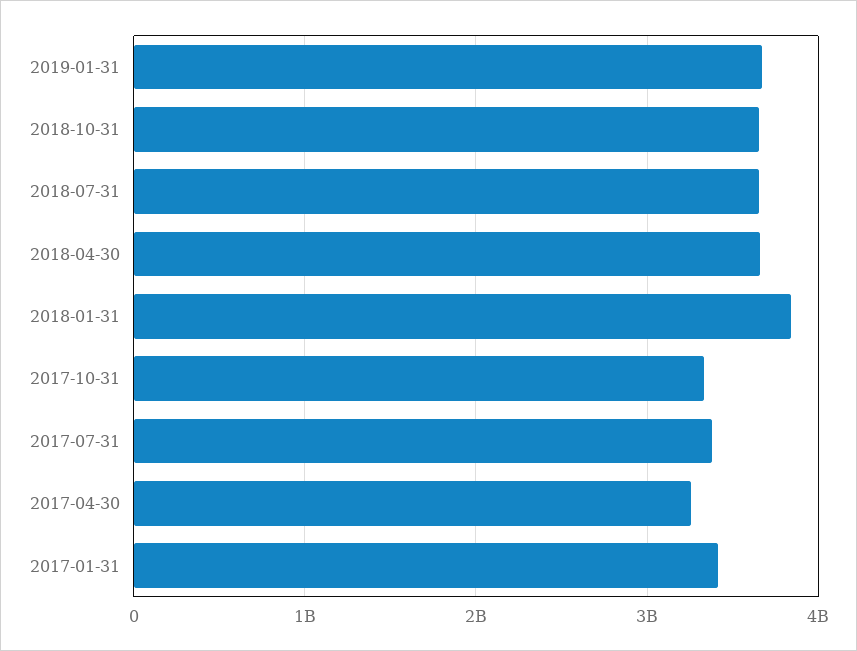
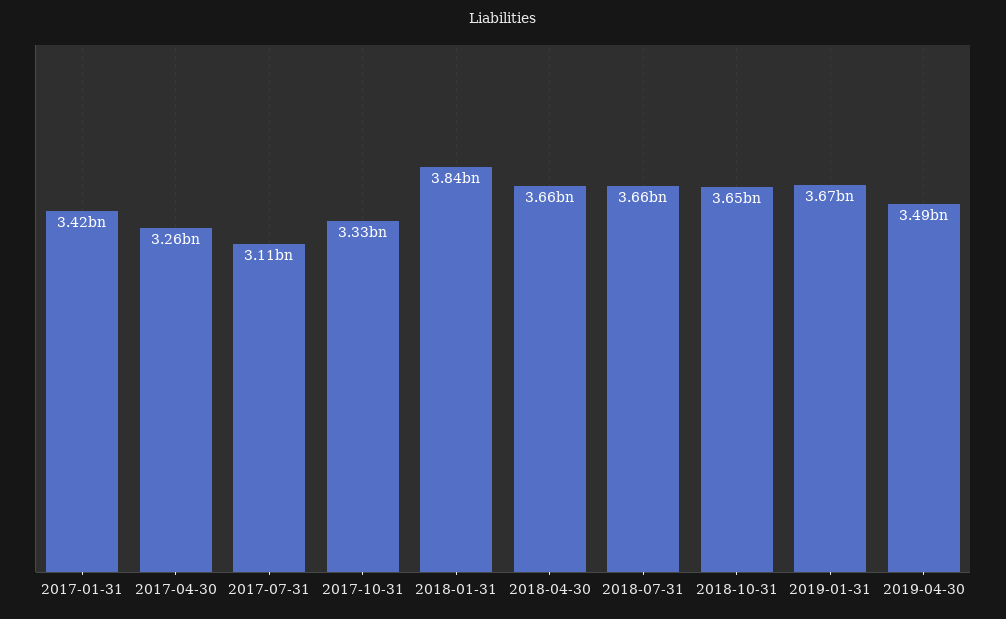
2017-07-31: 3400000000 -> 3110000000
2019-04-30: none -> 3490000000

